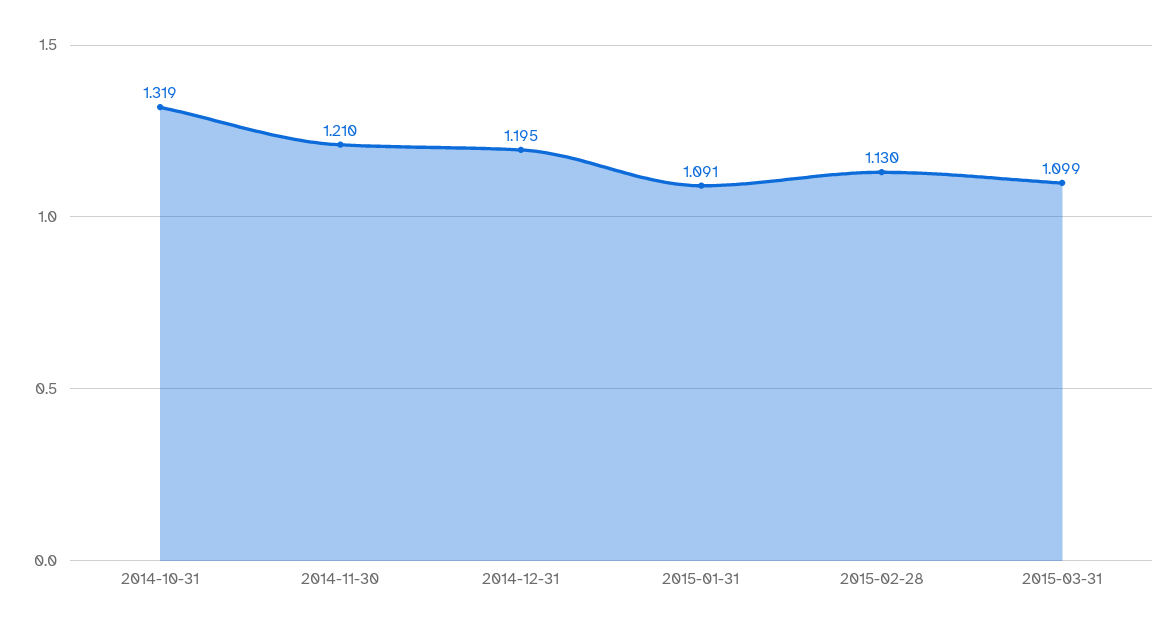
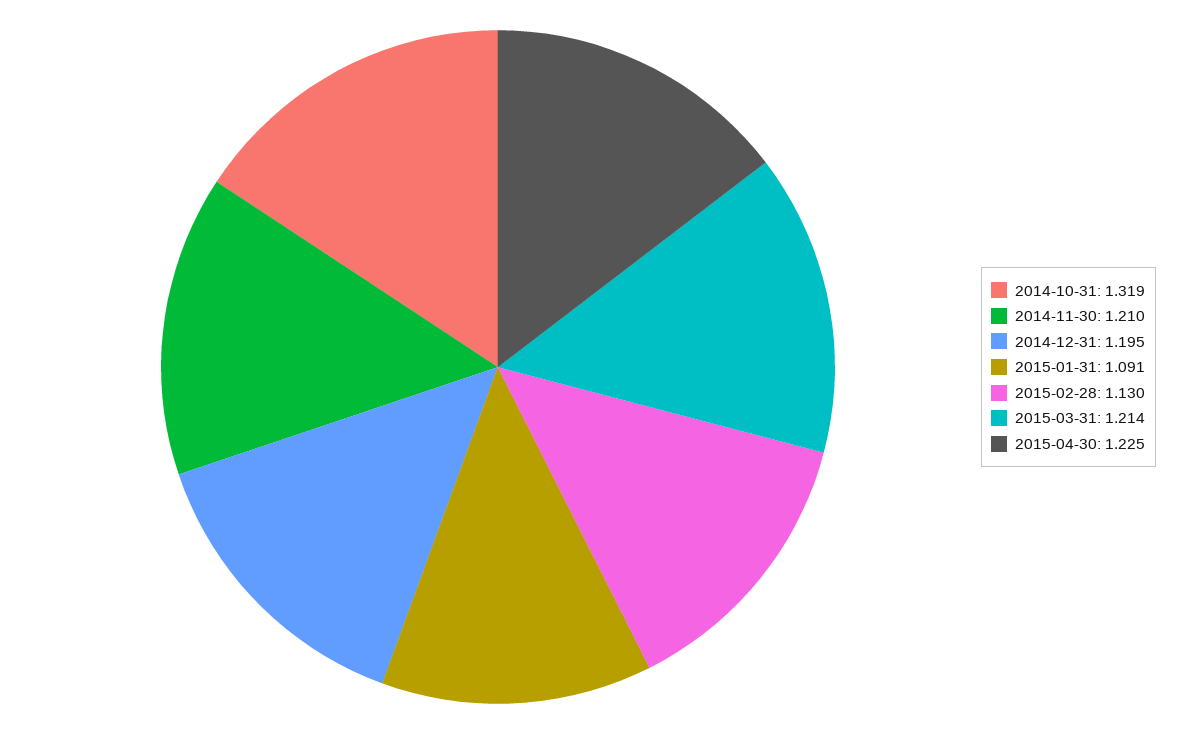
2015-03-31: 1.099 -> 1.214
2015-04-30: none -> 1.225

